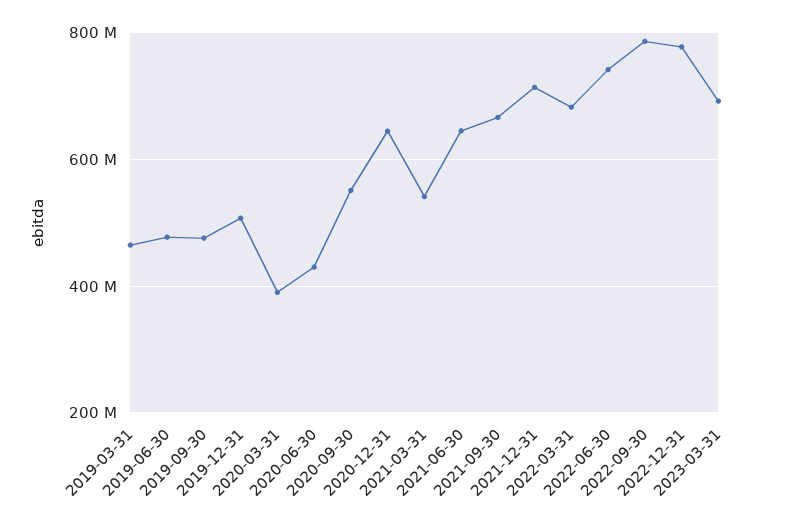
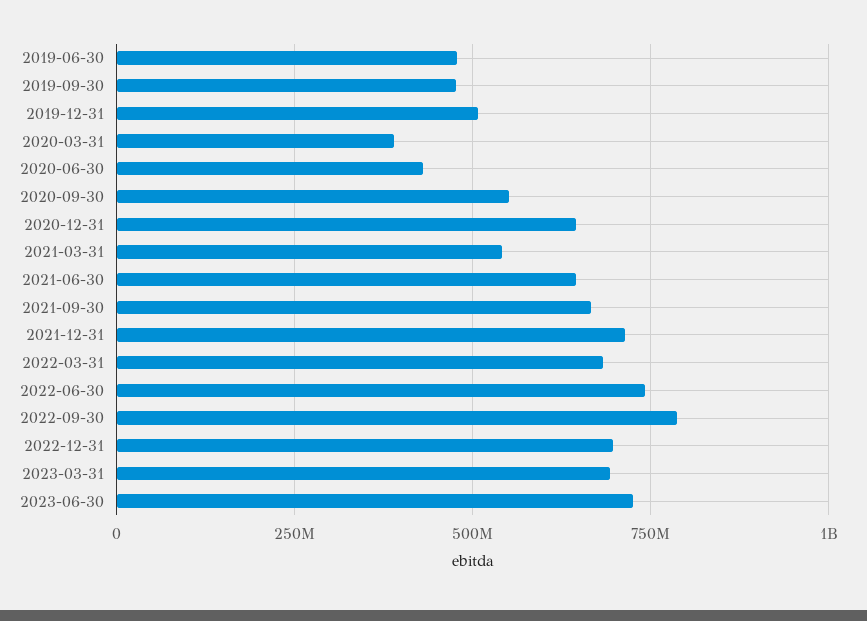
2019-03-31: 460000000 -> none
2022-12-31: 780000000 -> 700000000
2023-06-30: none -> 725000000

